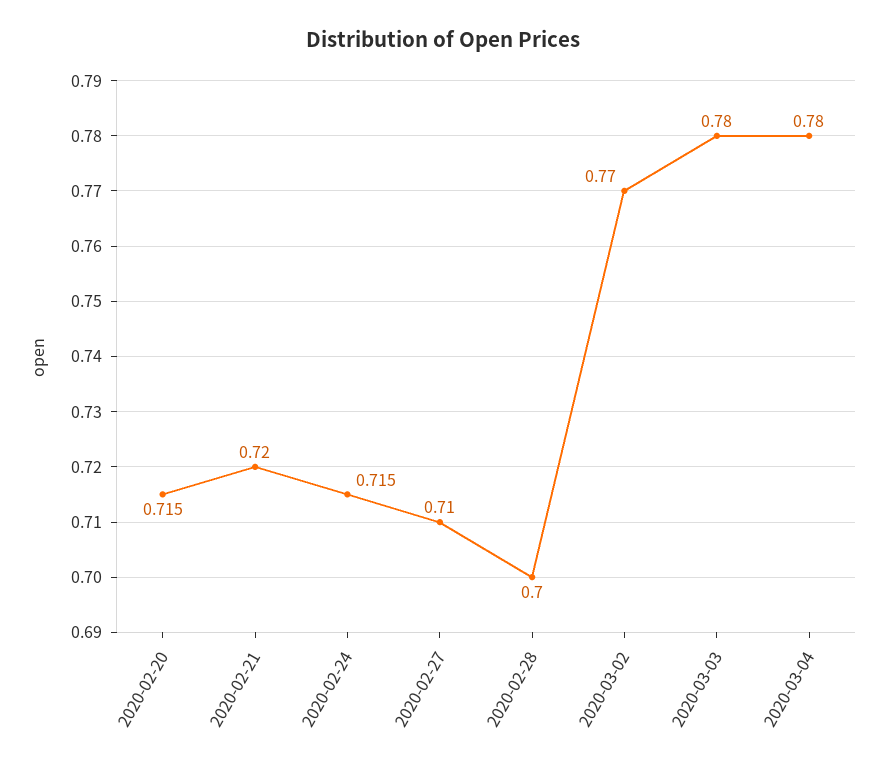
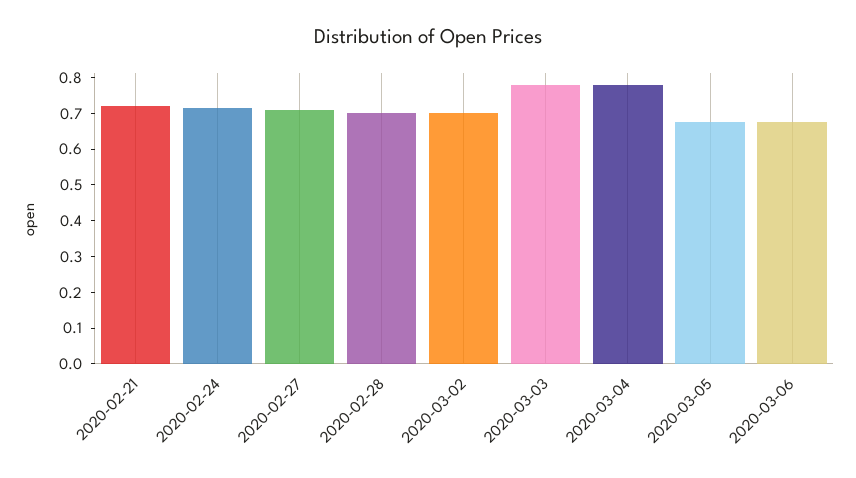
2020-02-20: 0.715 -> none
2020-03-02: 0.77 -> 0.7
2020-03-05: none -> 0.675
2020-03-06: none -> 0.675

